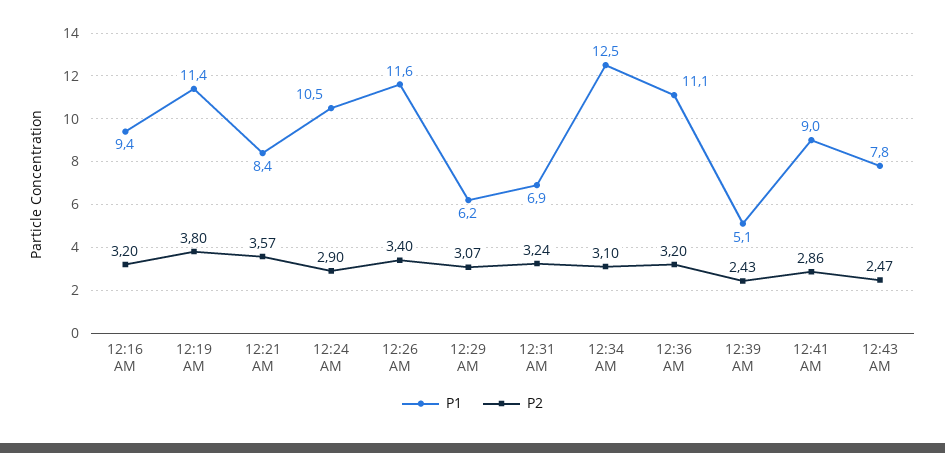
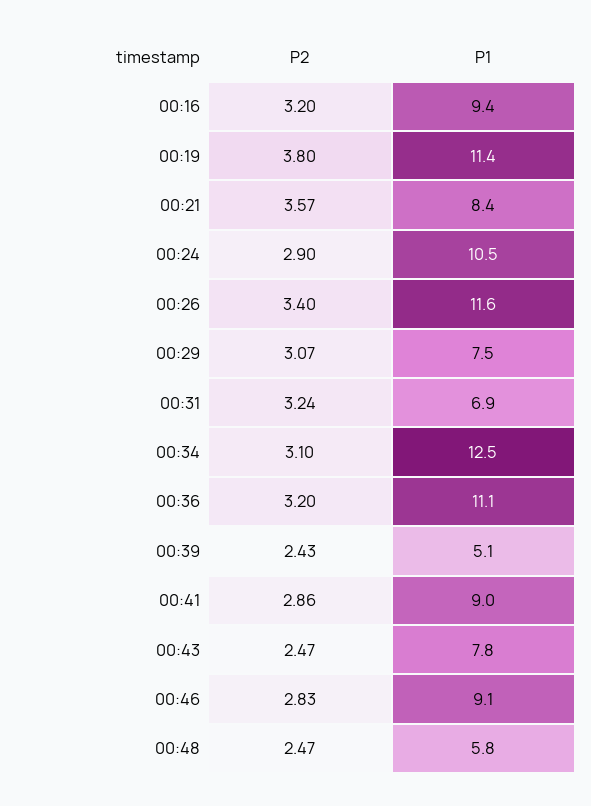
P1, 12:29 AM: 6.2 -> 7.5
P2, 00:46: none -> 2.83
P1, 00:46: none -> 9.1
P2, 00:48: none -> 2.47
P1, 00:48: none -> 5.8

